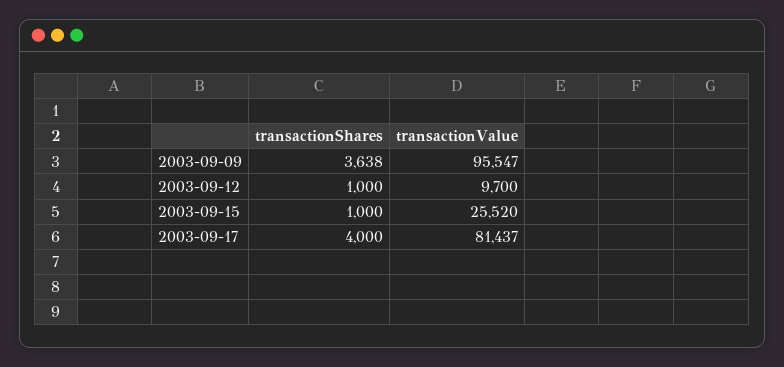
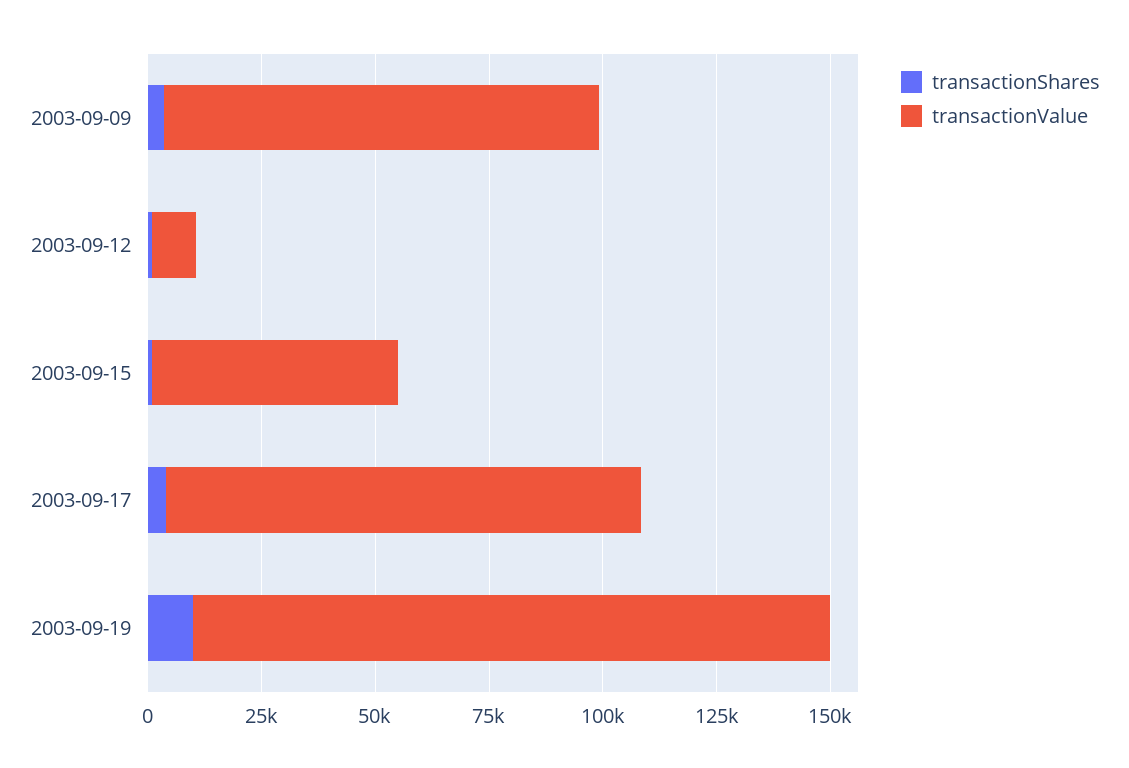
transactionValue, 2003-09-15: 25520 -> 55000
transactionValue, 2003-09-17: 81437 -> 105000
transactionShares, 2003-09-19: none -> 10000
transactionValue, 2003-09-19: none -> 140000

